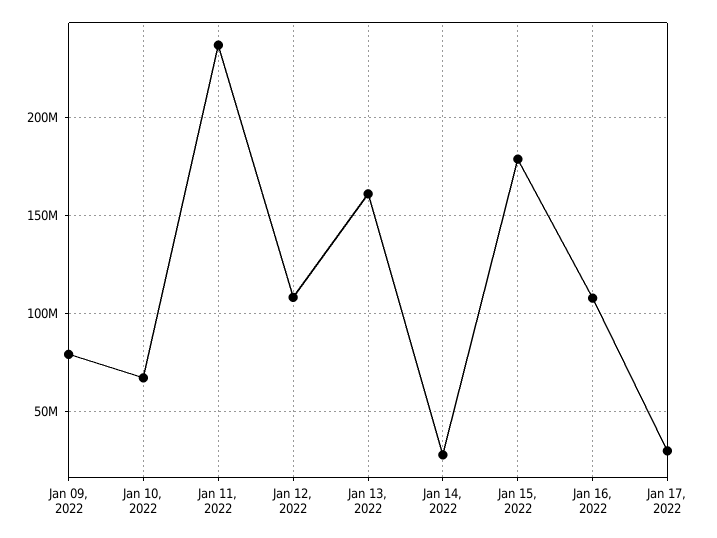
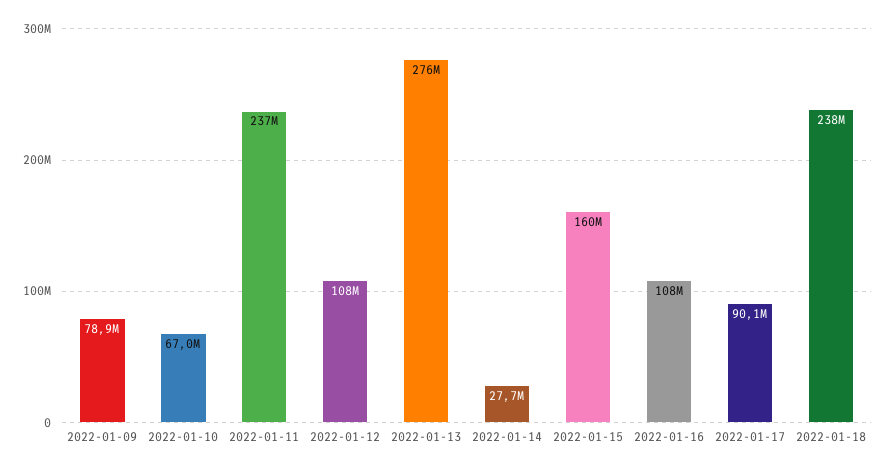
Jan 13, 2022: 160000000 -> 276000000
Jan 15, 2022: 180000000 -> 160000000
Jan 17, 2022: 30000000 -> 90100000
2022-01-18: none -> 238000000

